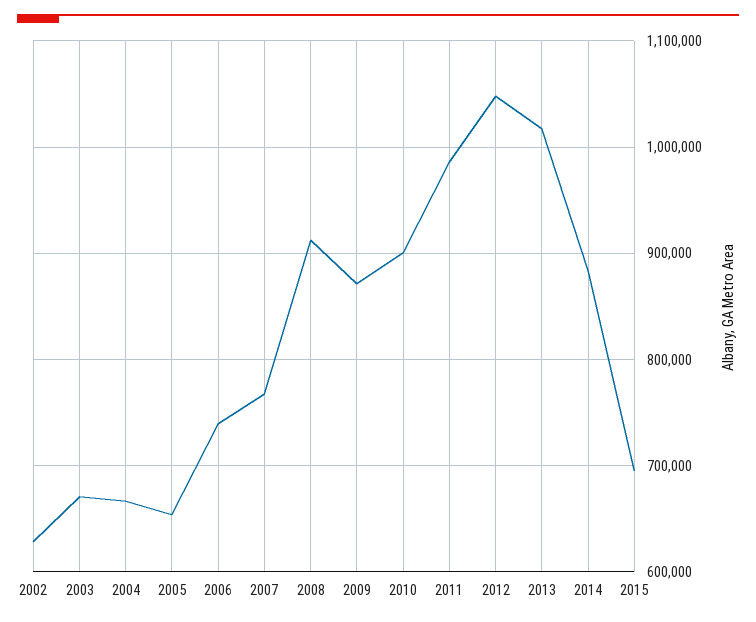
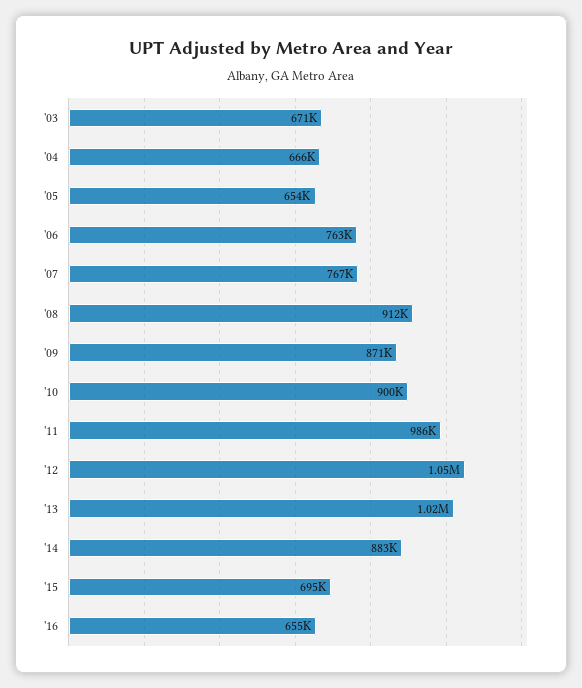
2002: 630000 -> none
2006: 740000 -> 763000
'16: none -> 655000

